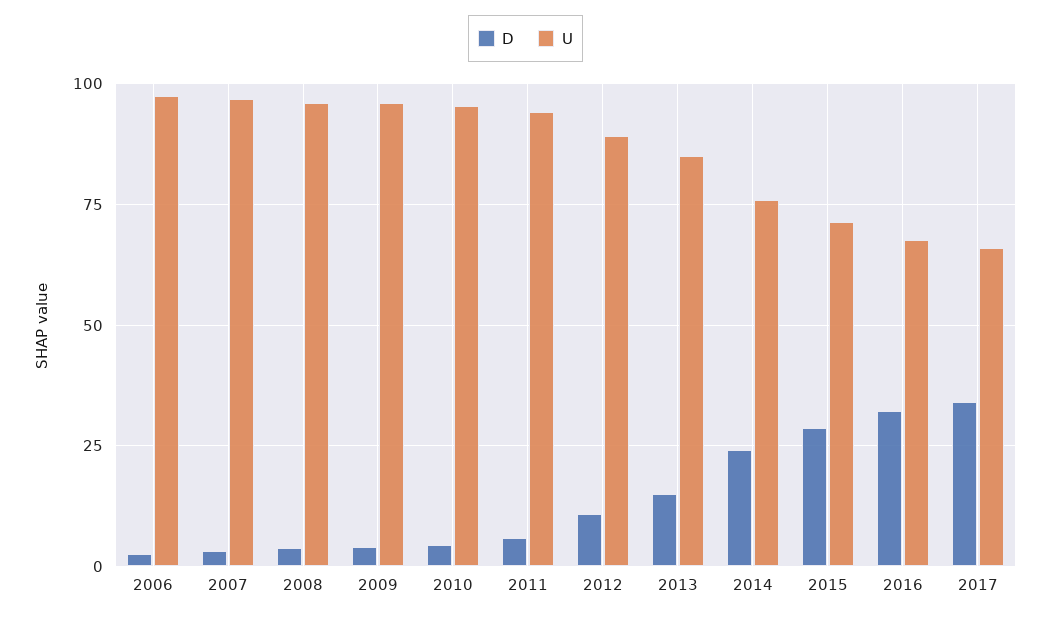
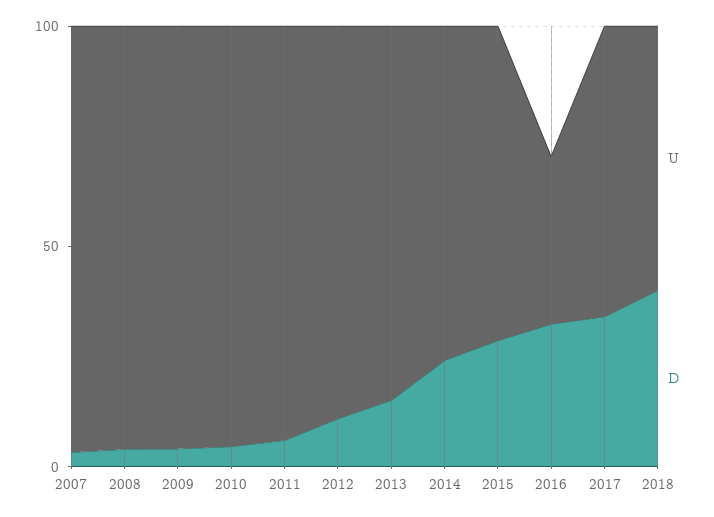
D, 2006: 2.5 -> none
U, 2006: 97.5 -> none
U, 2016: 67.5 -> 40
U, 2018: none -> 60
D, 2018: none -> 40

